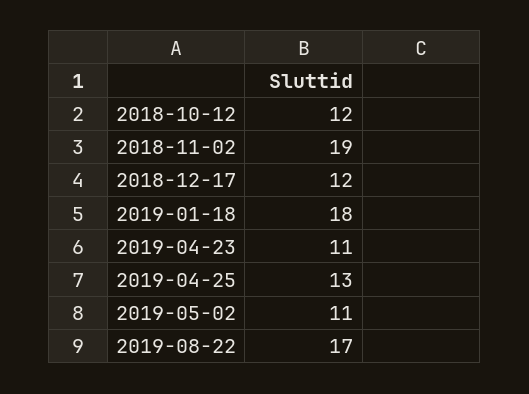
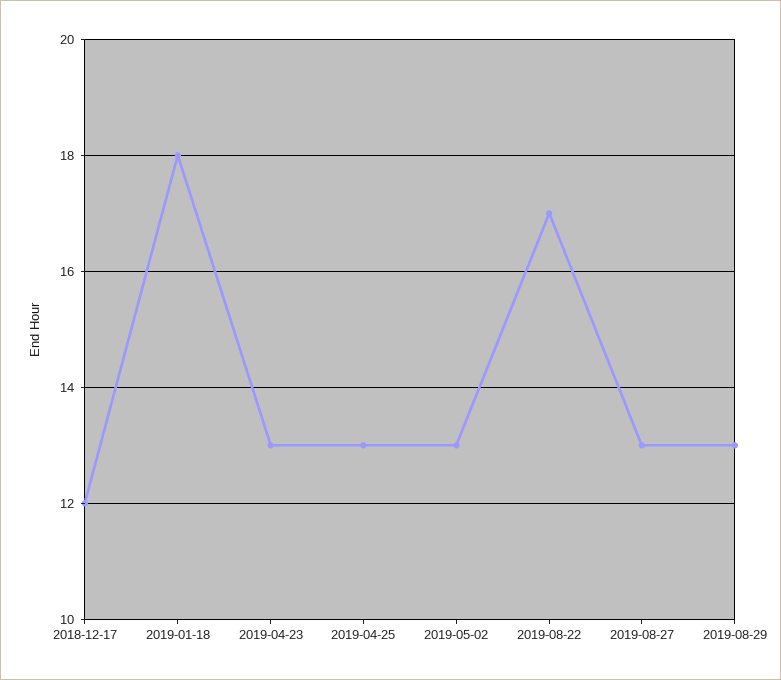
2018-10-12: 12 -> none
2018-11-02: 19 -> none
2019-04-23: 11 -> 13
2019-05-02: 11 -> 13
2019-08-27: none -> 13
2019-08-29: none -> 13

